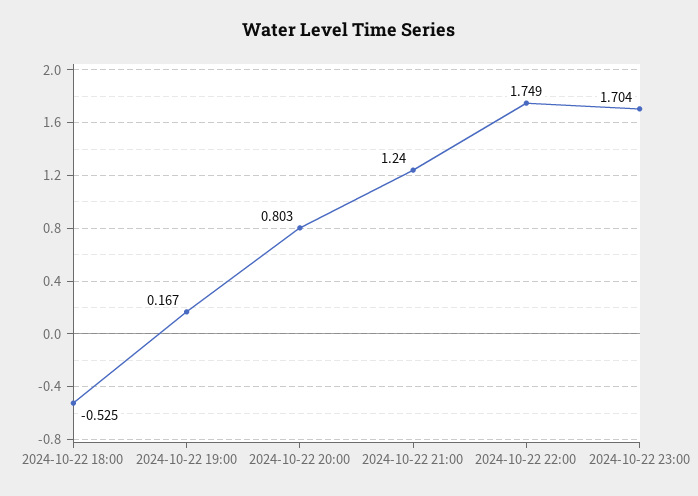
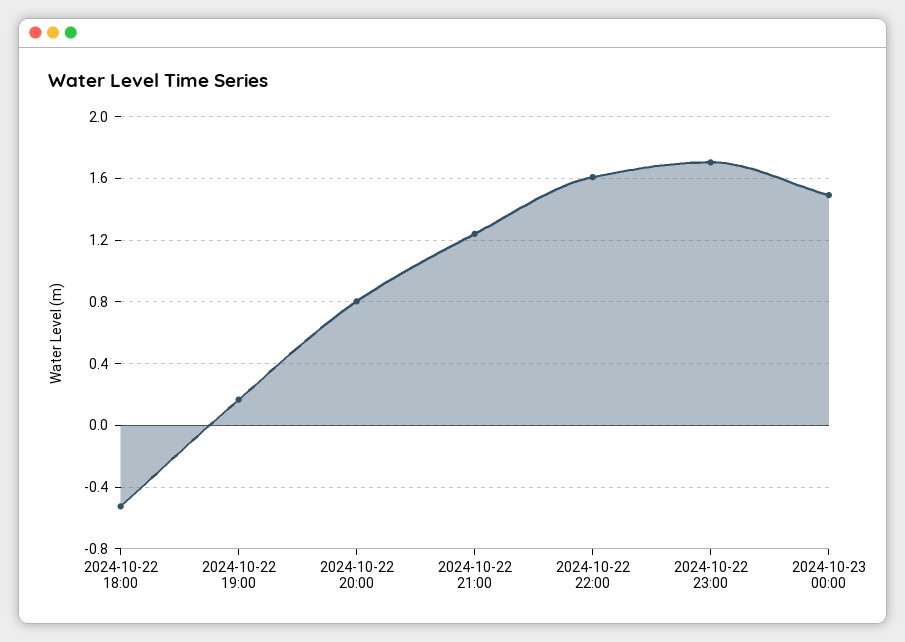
2024-10-22 22:00: 1.749 -> 1.6
2024-10-23 00:00: none -> 1.5

